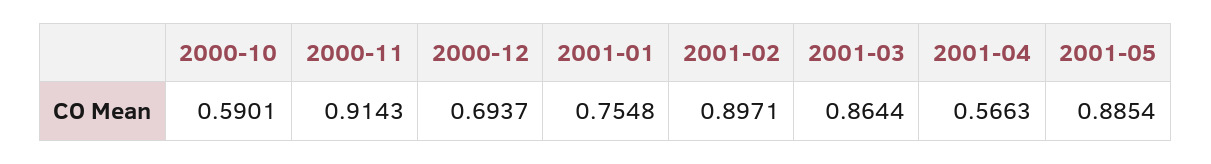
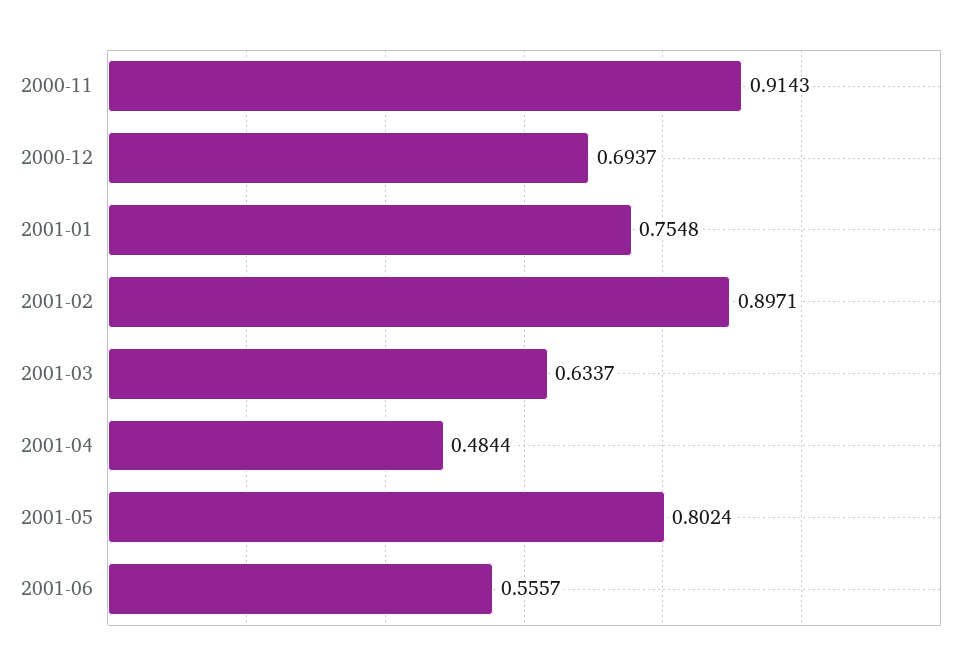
2000-10: 0.5901 -> none
2001-03: 0.8644 -> 0.6337
2001-04: 0.5663 -> 0.4844
2001-05: 0.8854 -> 0.8024
2001-06: none -> 0.5557

